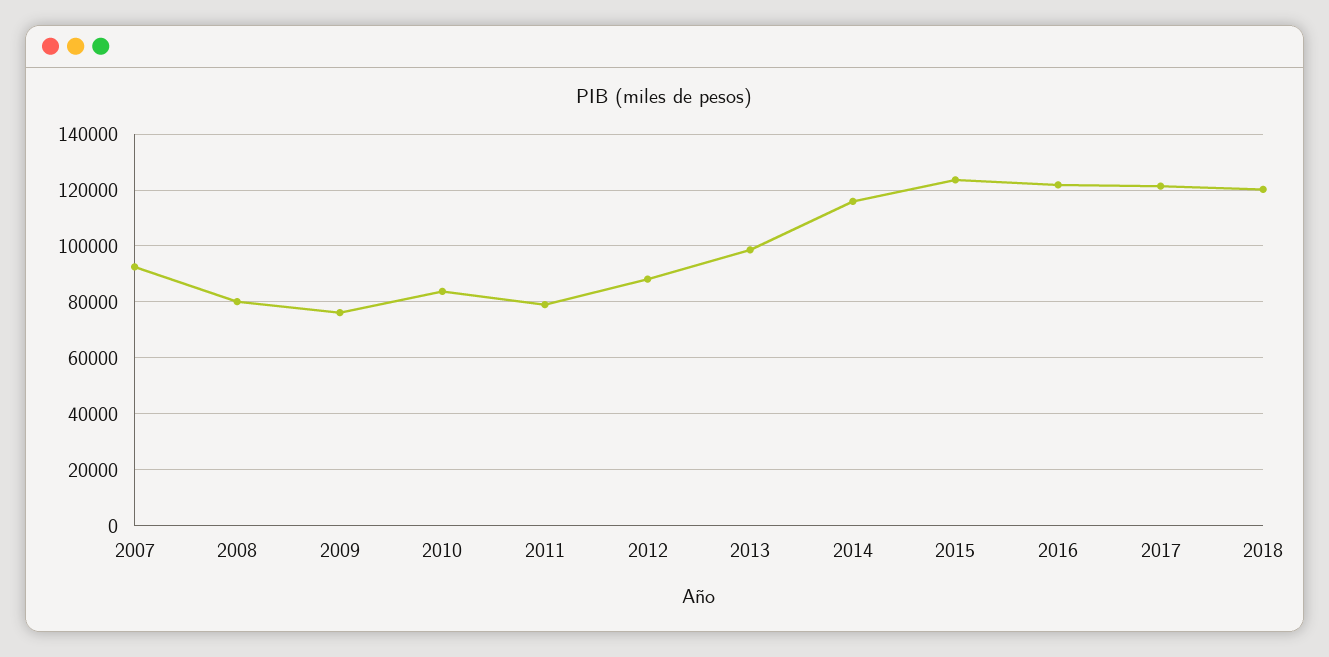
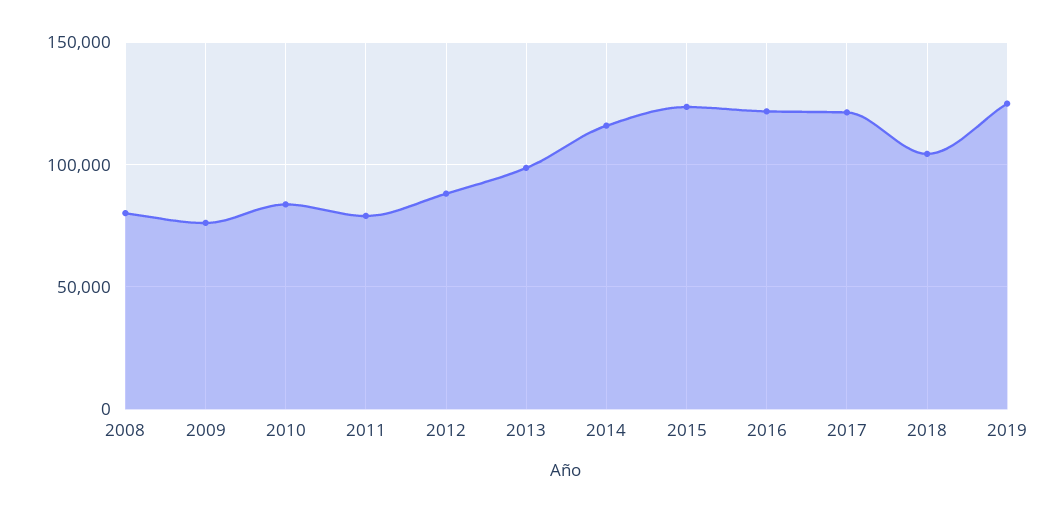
2007: 92500 -> none
2018: 120000 -> 105000
2019: none -> 125000

